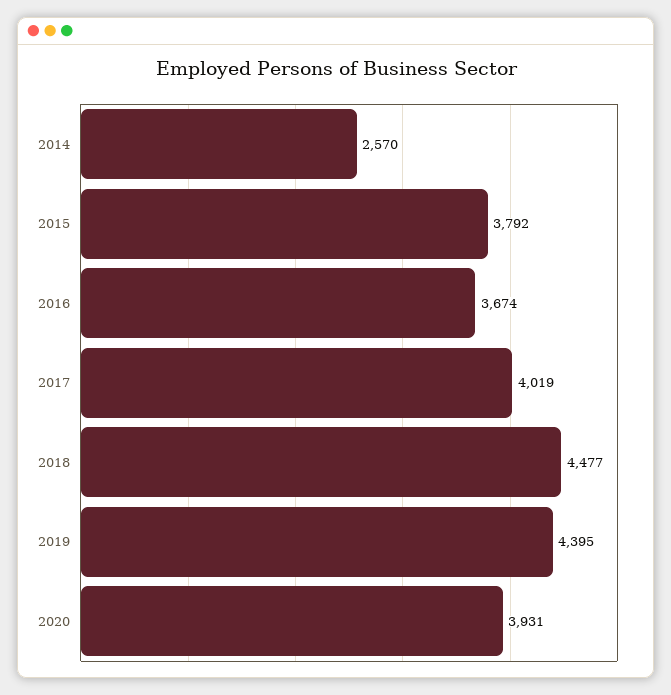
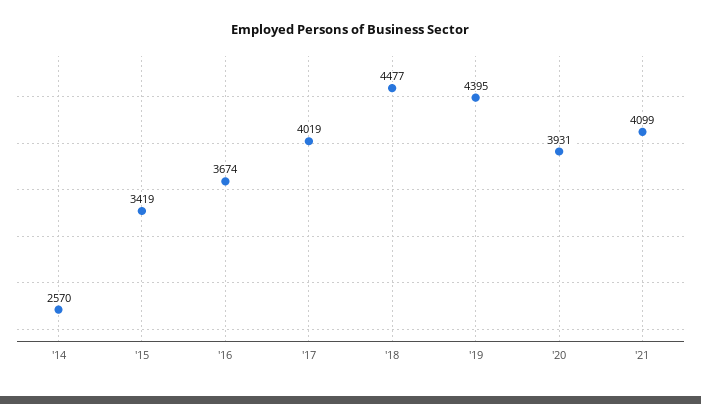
2015: 3792 -> 3419
'21: none -> 4099

